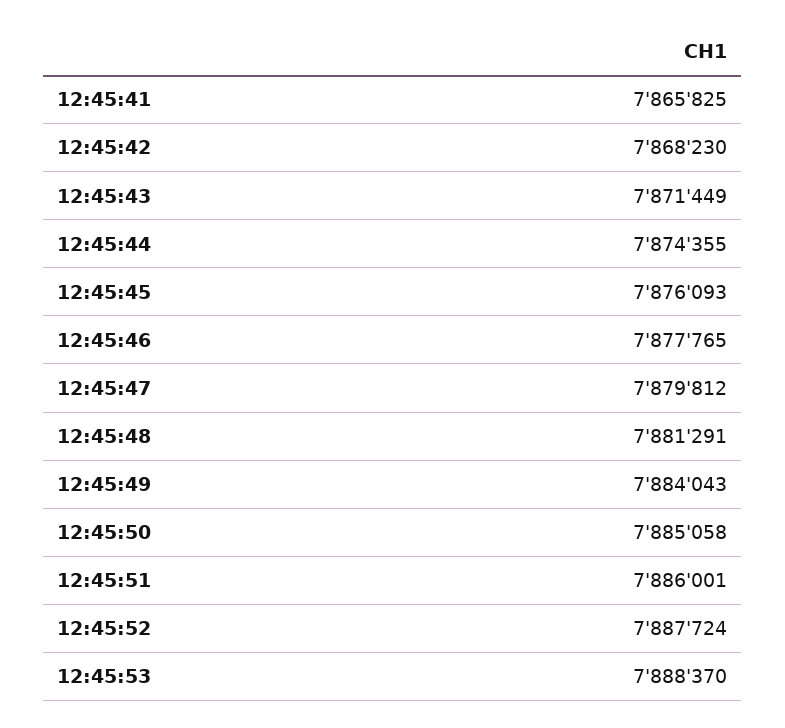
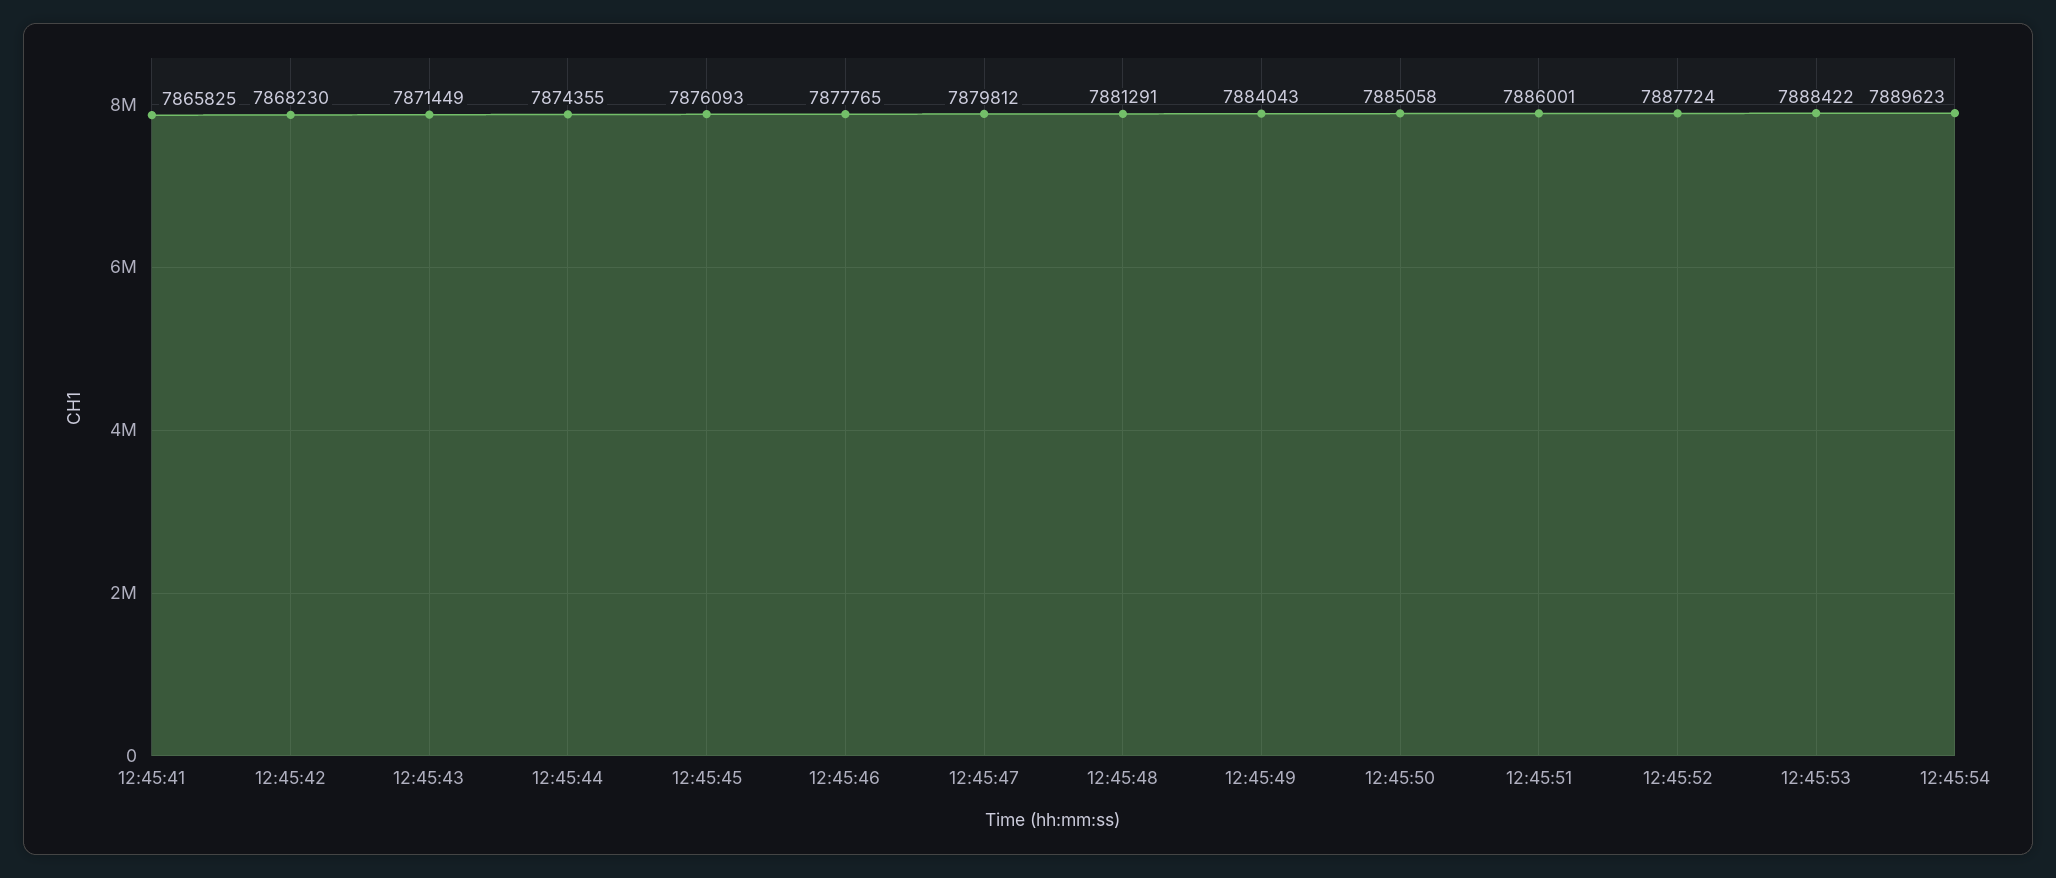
12:45:53: 7888370 -> 7888422
12:45:54: none -> 7889623

